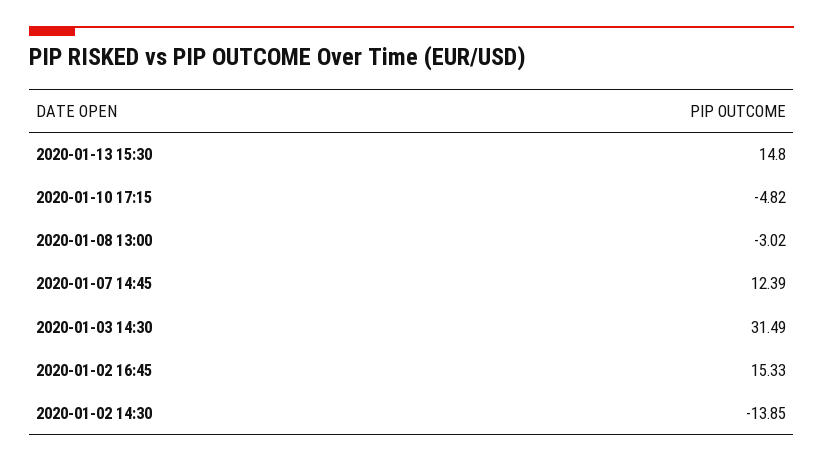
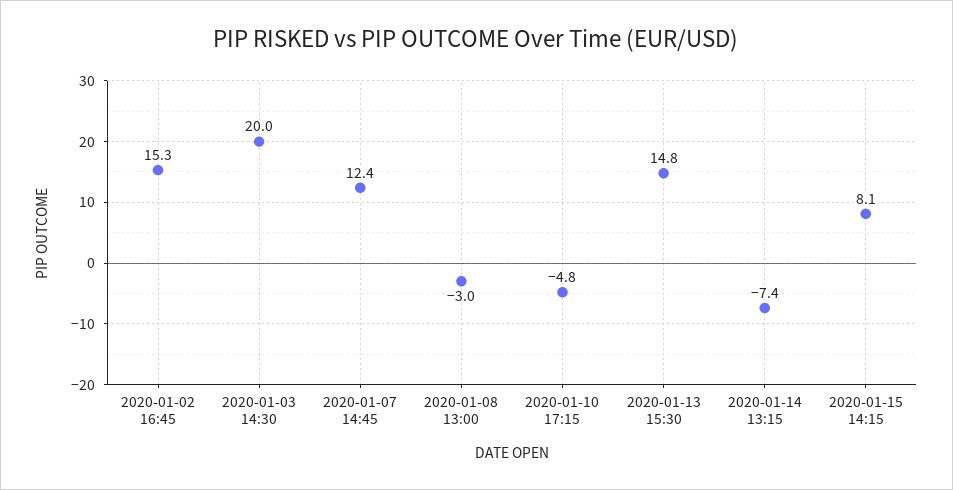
2020-01-03 14:30: 31.49 -> 20
2020-01-02 14:30: -13.85 -> none
2020-01-14 13:15: none -> -7.4
2020-01-15 14:15: none -> 8.1

